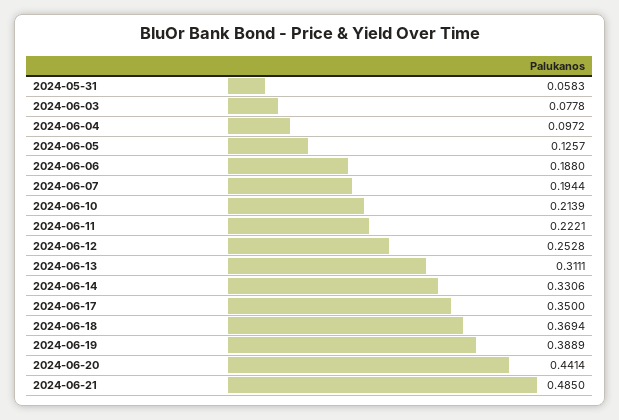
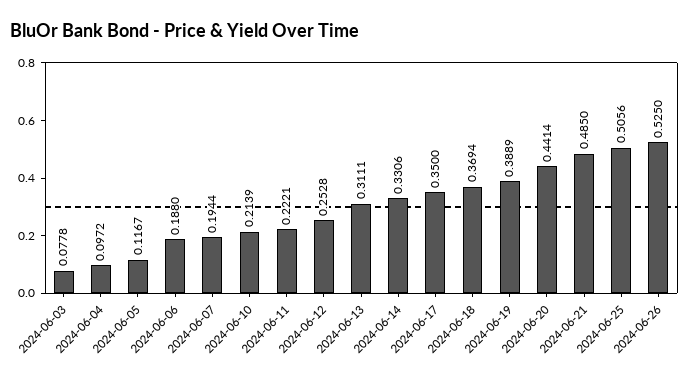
2024-05-31: 0.0583 -> none
2024-06-05: 0.1257 -> 0.1167
2024-06-25: none -> 0.5056
2024-06-26: none -> 0.525

